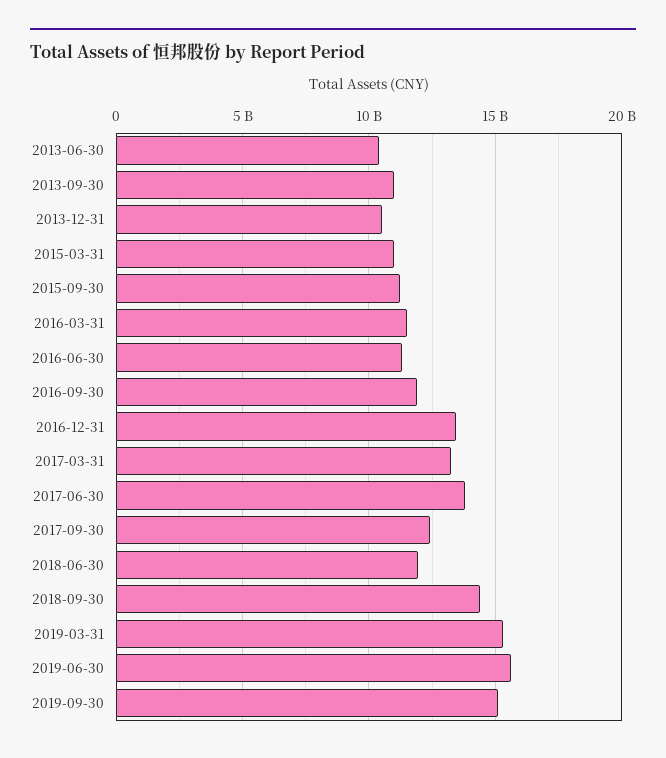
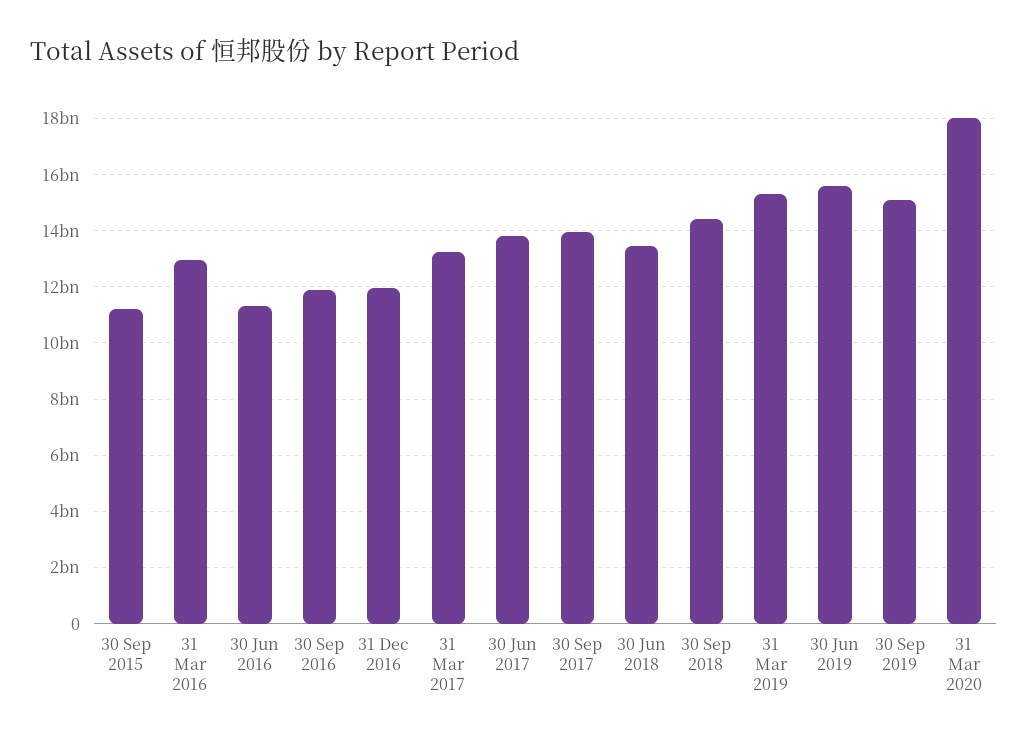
2013-06-30: 10500000000 -> none
2013-09-30: 11000000000 -> none
2013-12-31: 10500000000 -> none
2015-03-31: 11000000000 -> none
2016-03-31: 11500000000 -> 13000000000
2016-12-31: 13500000000 -> 12000000000
2017-09-30: 12500000000 -> 14000000000
2018-06-30: 12000000000 -> 13500000000
31 Mar 2020: none -> 18000000000

